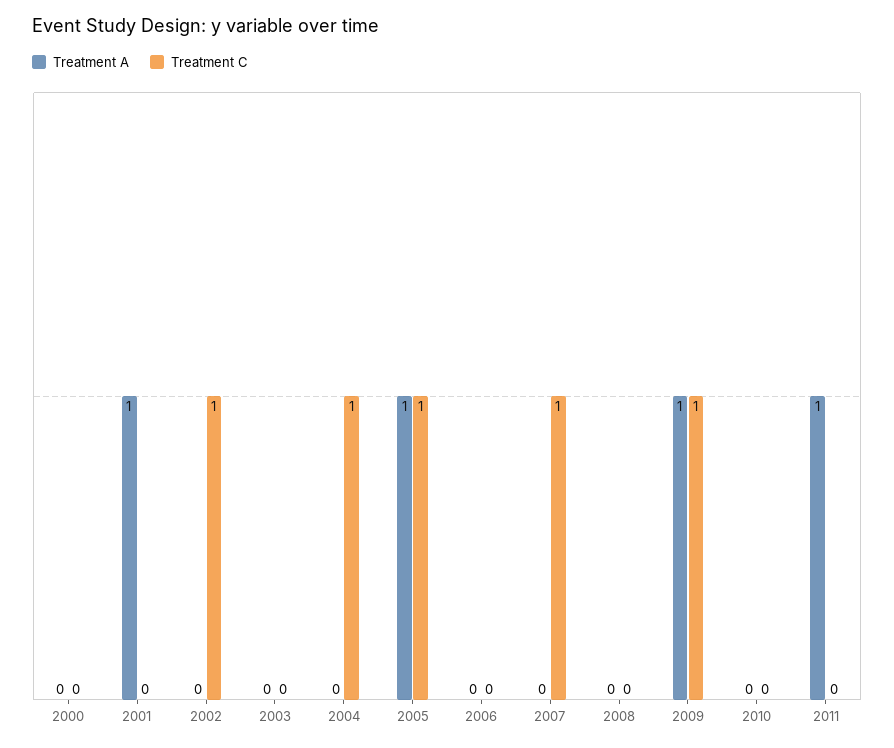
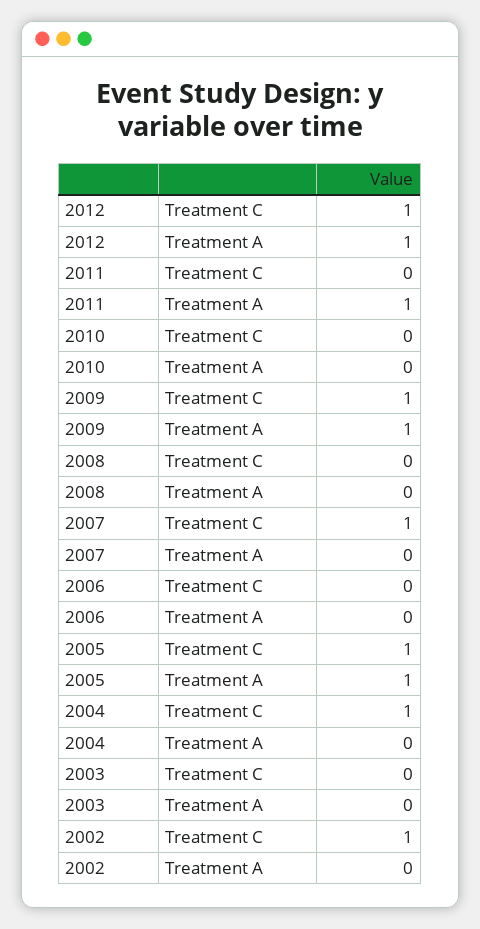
Treatment A, 2000: 0 -> none
Treatment C, 2000: 0 -> none
Treatment A, 2001: 1 -> none
Treatment C, 2001: 0 -> none
Treatment C, 2012: none -> 1
Treatment A, 2012: none -> 1

